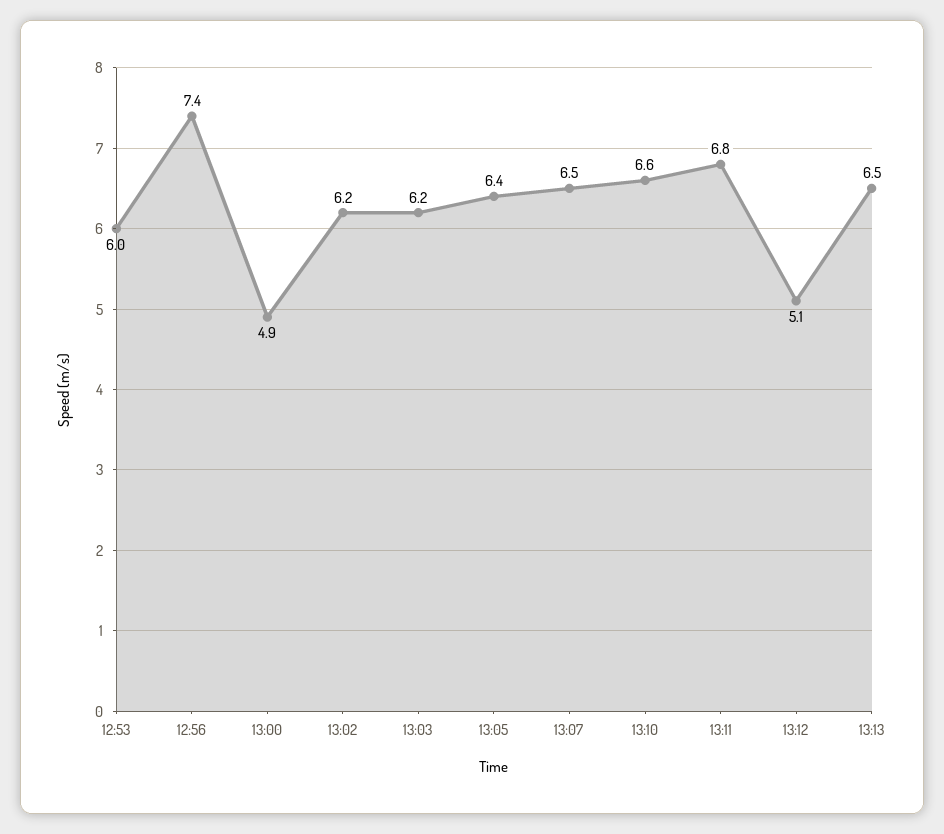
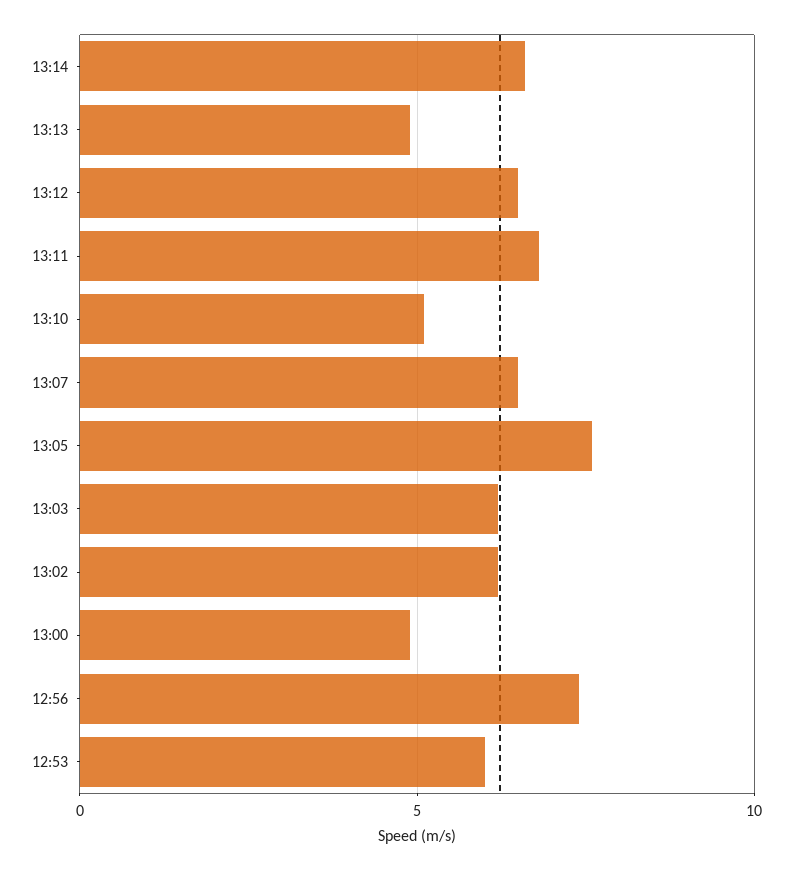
13:05: 6.4 -> 7.5
13:10: 6.6 -> 5
13:12: 5.1 -> 6.5
13:13: 6.5 -> 5
13:14: none -> 6.5

